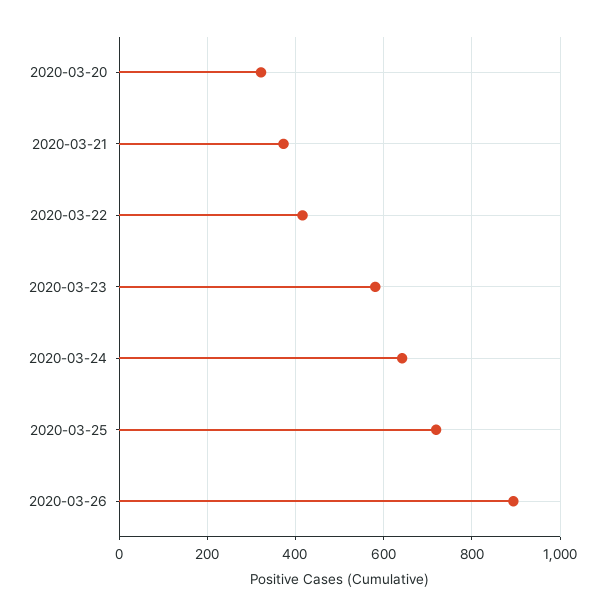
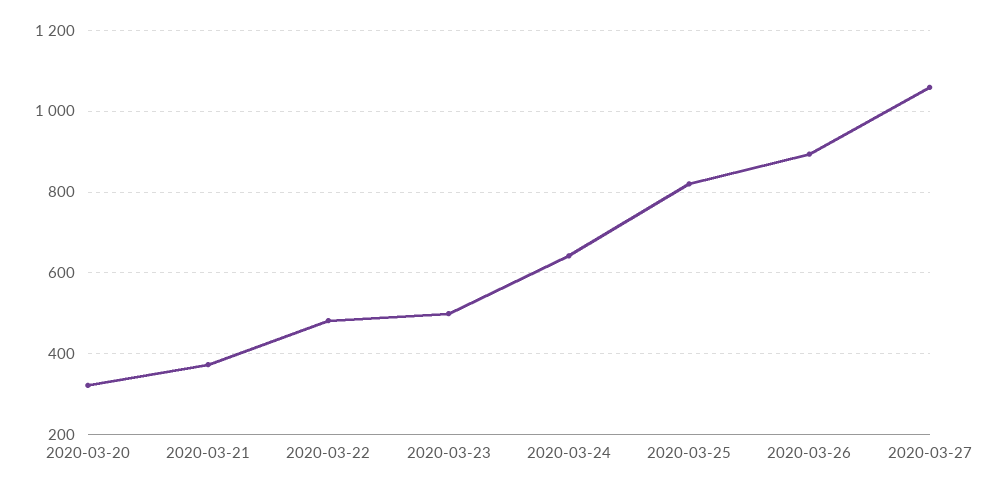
2020-03-22: 420 -> 480
2020-03-23: 580 -> 500
2020-03-25: 720 -> 820
2020-03-27: none -> 1060

